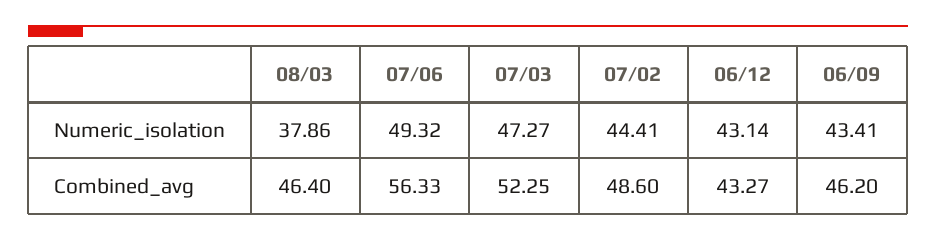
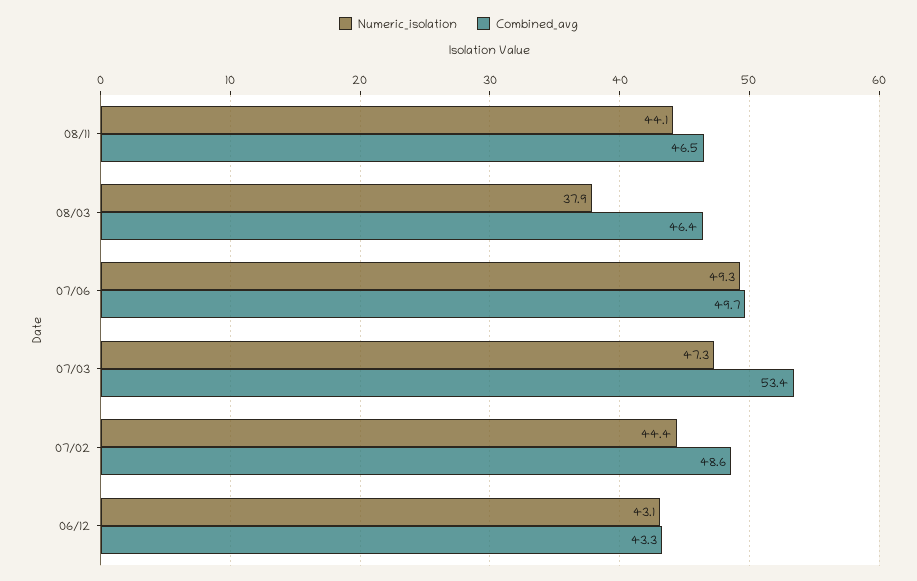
Numeric_isolation, 06/09: 43.41 -> none
Combined_avg, 07/06: 56.33 -> 49.7
Combined_avg, 07/03: 52.25 -> 53.4
Combined_avg, 06/09: 46.2 -> none
Numeric_isolation, 08/11: none -> 44.1
Combined_avg, 08/11: none -> 46.5

